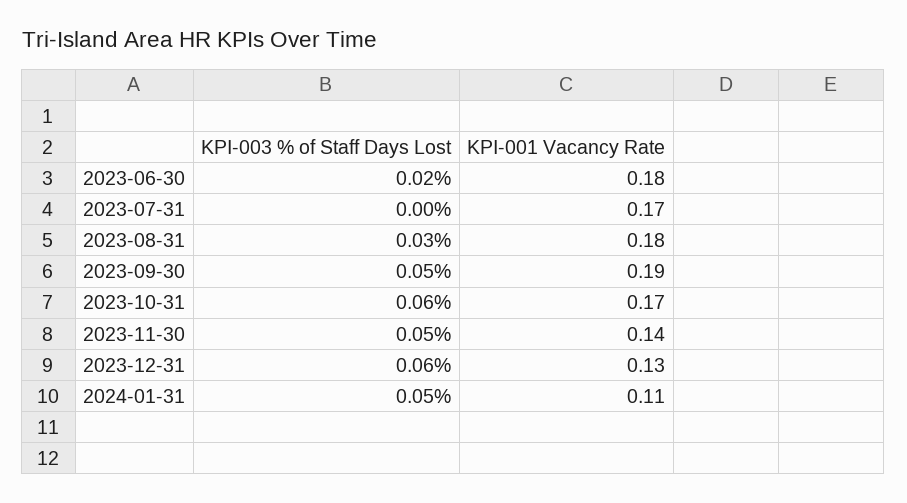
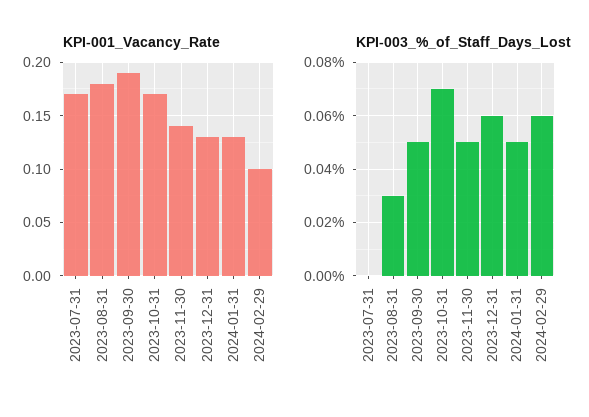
KPI-003 % of Staff Days Lost, 2023-06-30: 0.02 -> none
KPI-001 Vacancy Rate, 2023-06-30: 0.18 -> none
KPI-003 % of Staff Days Lost, 2023-10-31: 0.06 -> 0.07
KPI-001 Vacancy Rate, 2024-01-31: 0.11 -> 0.13
KPI-001 Vacancy Rate, 2024-02-29: none -> 0.1
KPI-003 % of Staff Days Lost, 2024-02-29: none -> 0.06

